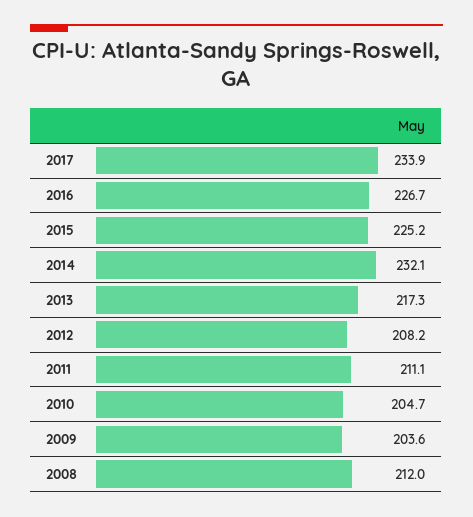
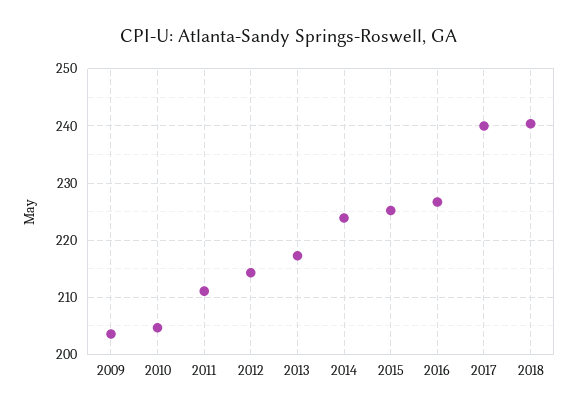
2017: 233.9 -> 240
2014: 232.1 -> 224
2012: 208.2 -> 214
2008: 212 -> none
2018: none -> 240

